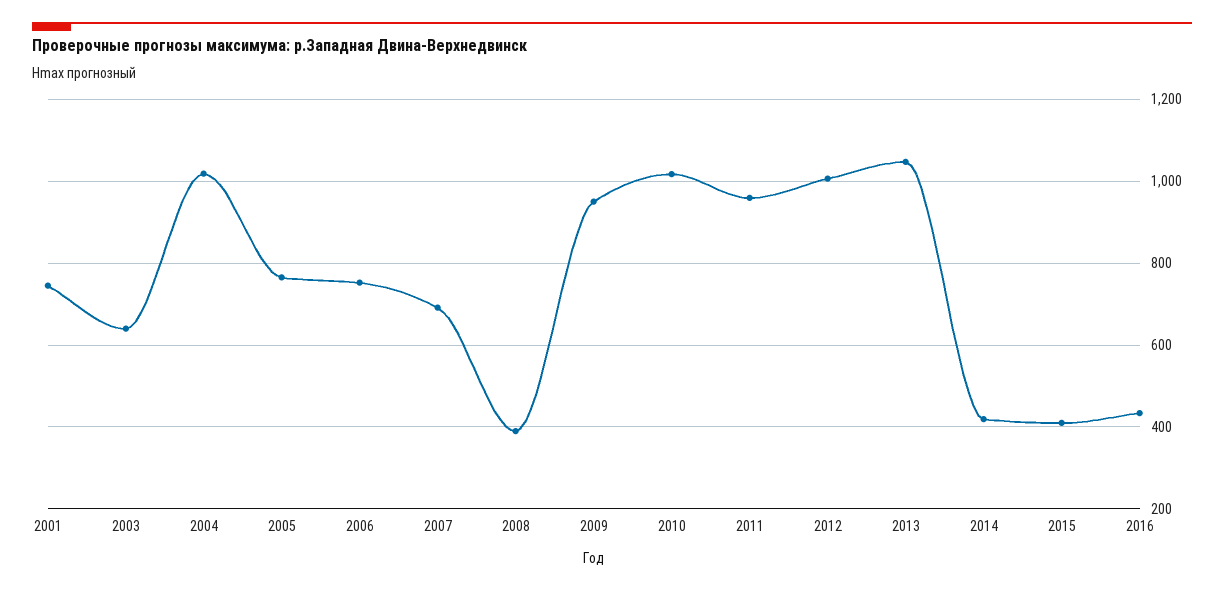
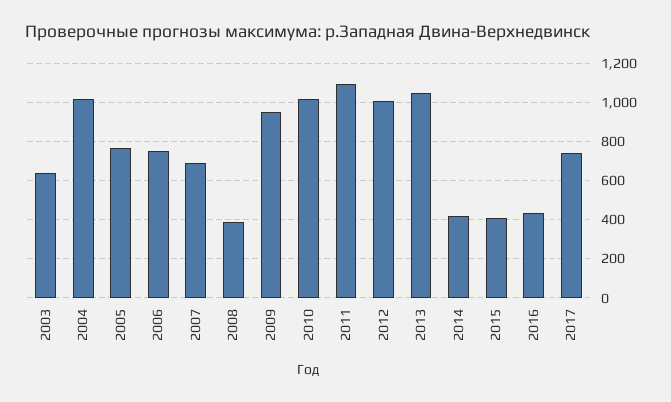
2001: 740 -> none
2011: 960 -> 1100
2017: none -> 750

